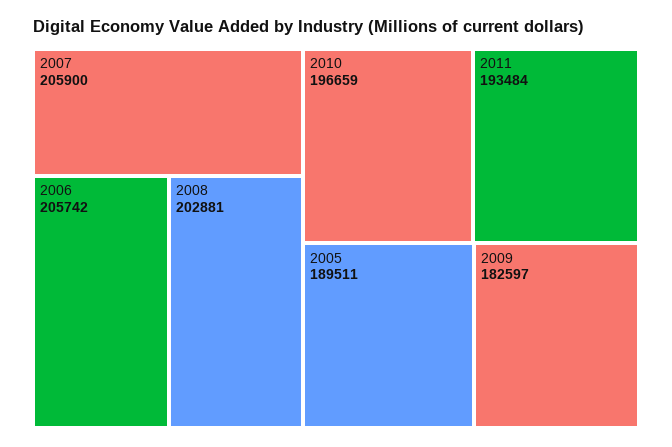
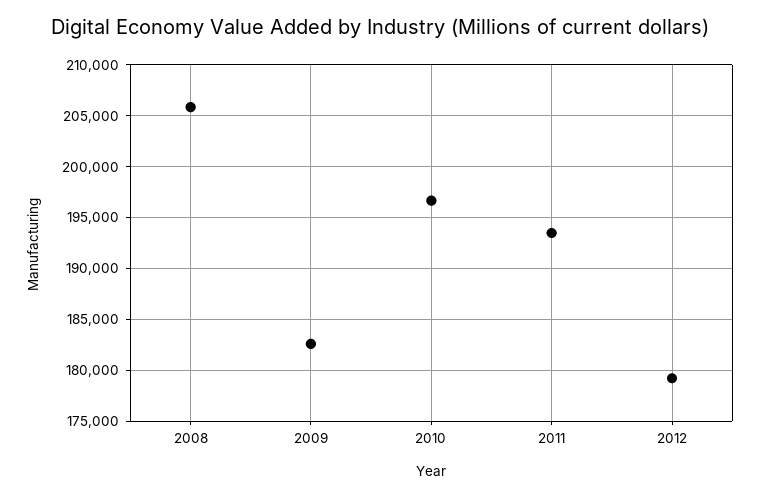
2007: 205900 -> none
2006: 205742 -> none
2008: 202881 -> 206000
2005: 189511 -> none
2012: none -> 179000

